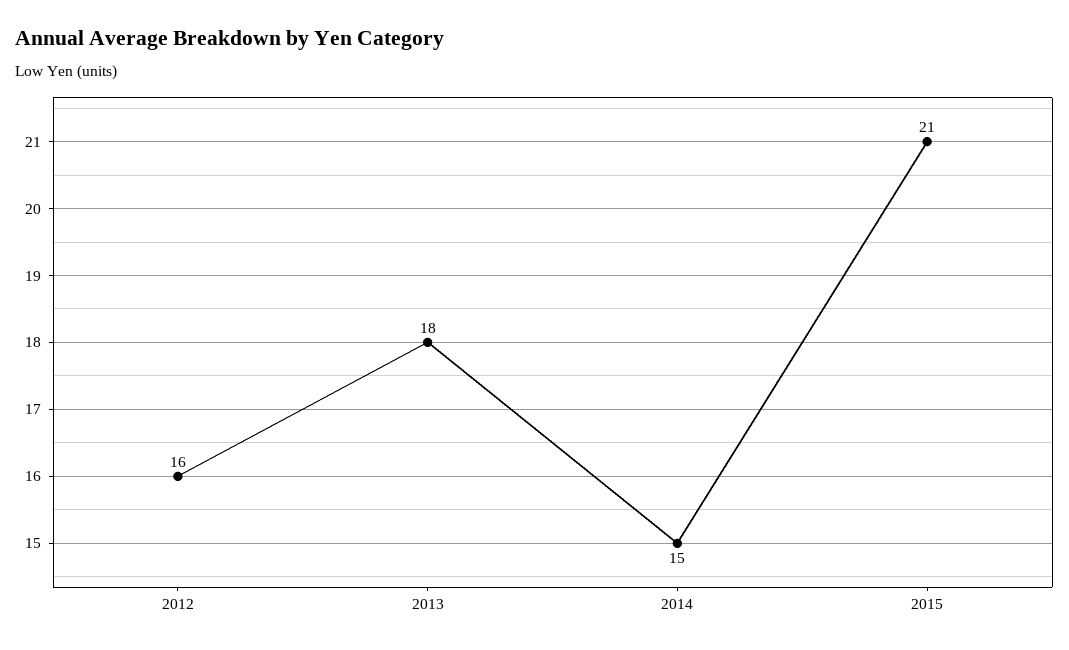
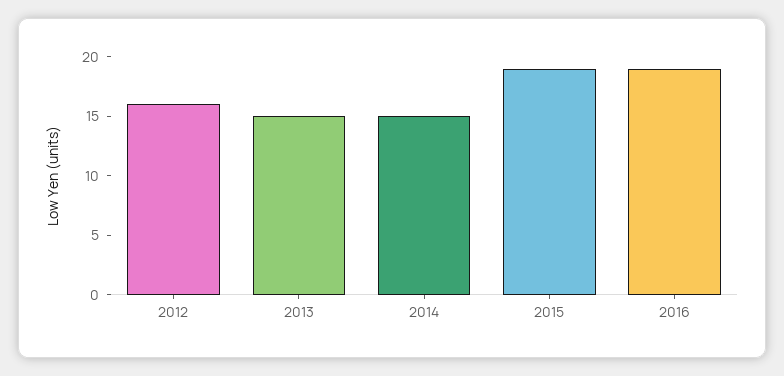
2013: 18 -> 15
2015: 21 -> 19
2016: none -> 19

